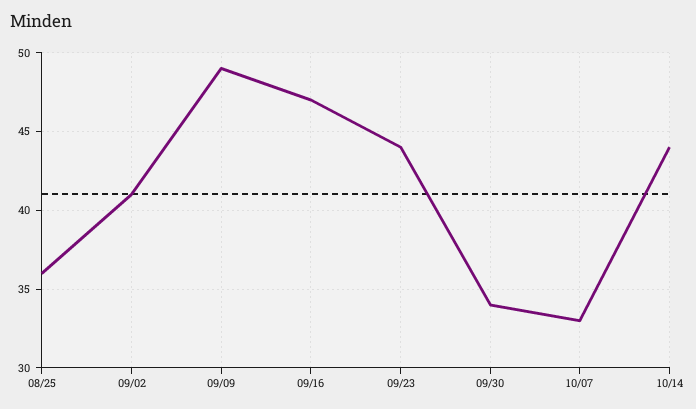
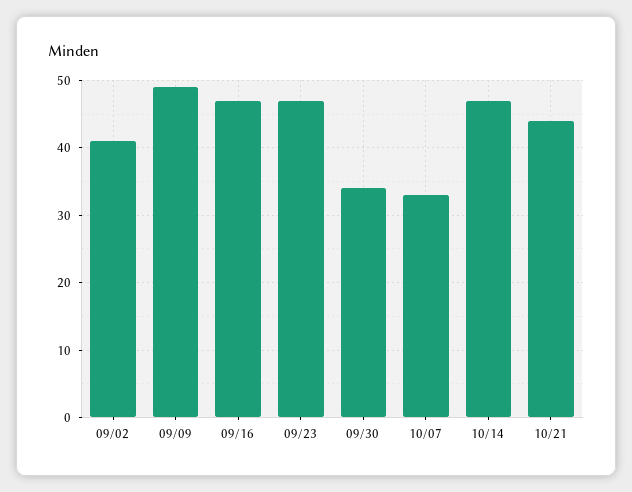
08/25: 36 -> none
09/23: 44 -> 47
10/14: 44 -> 47
10/21: none -> 44

